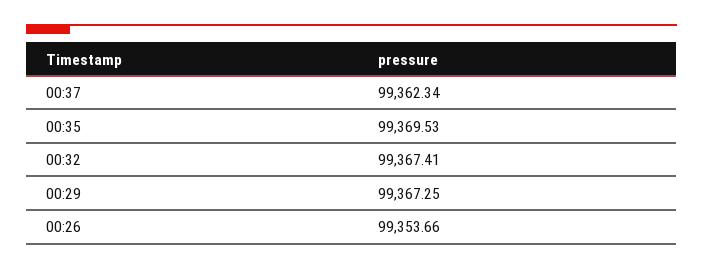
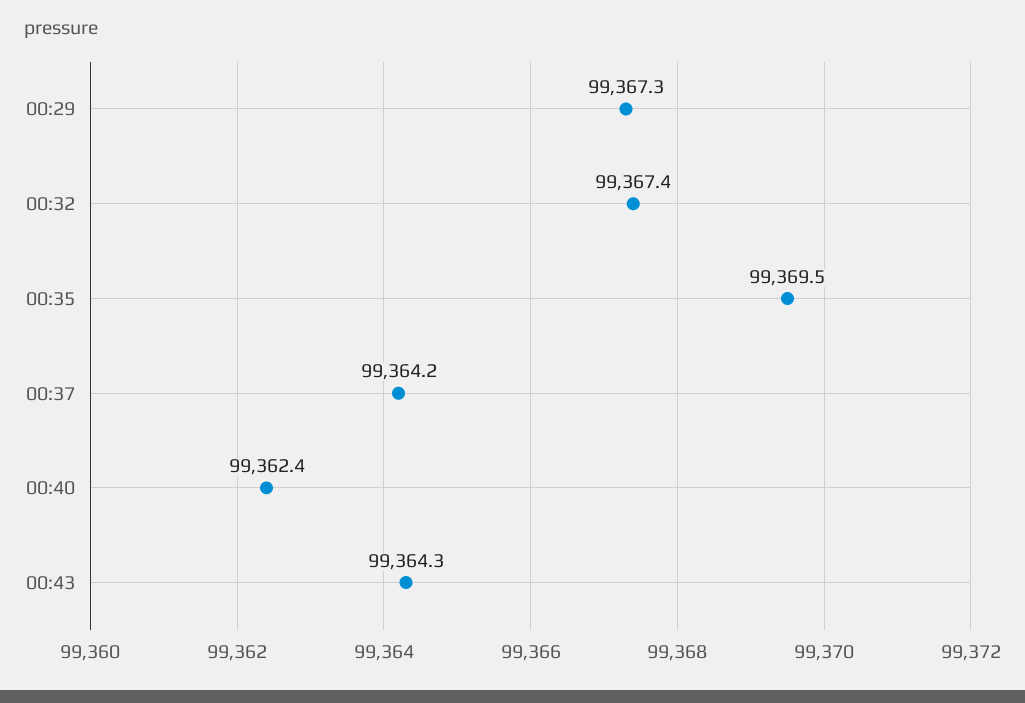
00:37: 99362.34 -> 99364.2
00:26: 99353.66 -> none
00:40: none -> 99362.4
00:43: none -> 99364.3

